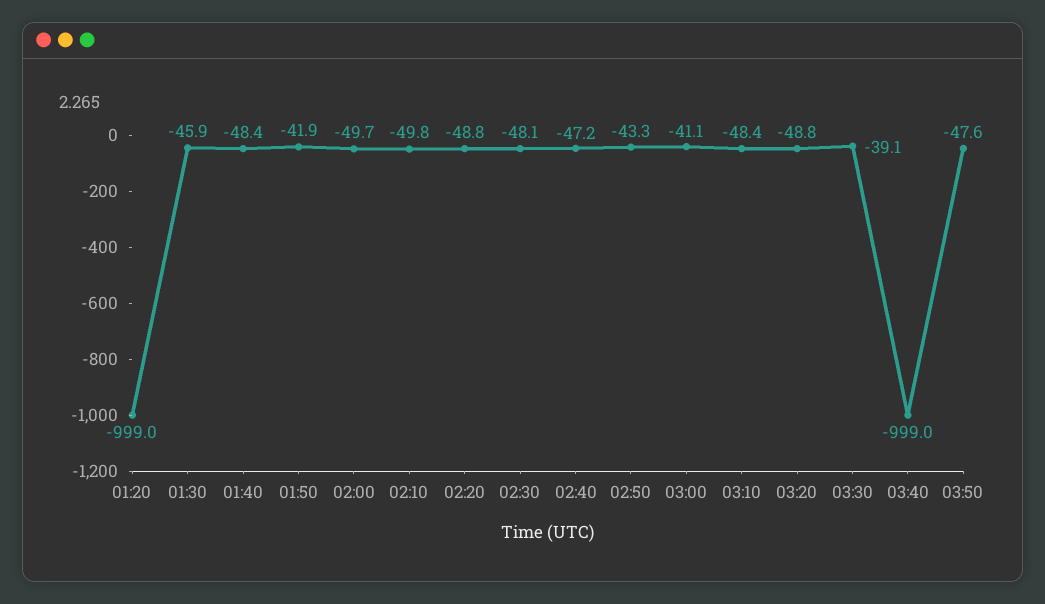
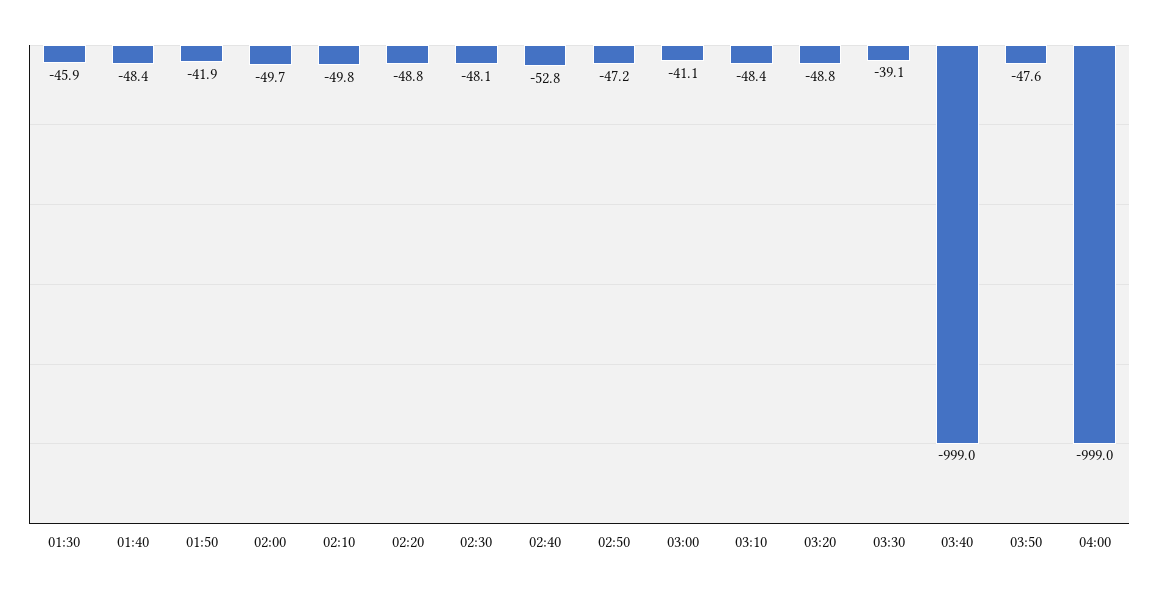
01:20: -999 -> none
02:40: -47.2 -> -52.8
02:50: -43.3 -> -47.2
04:00: none -> -999

